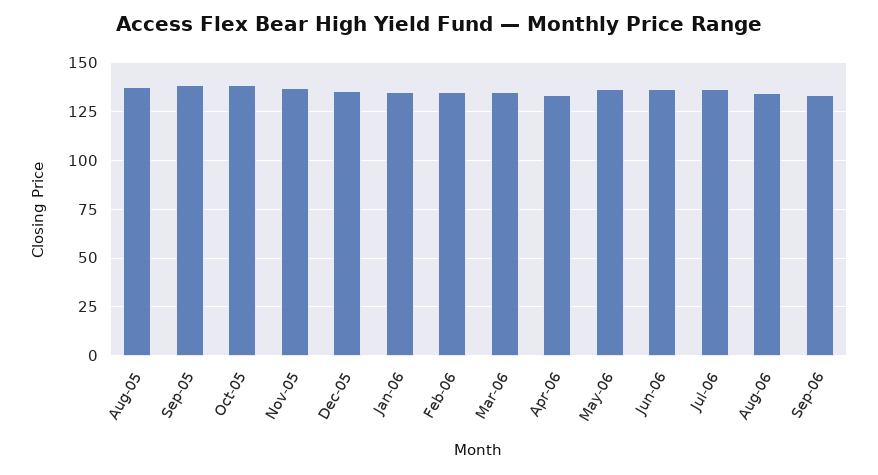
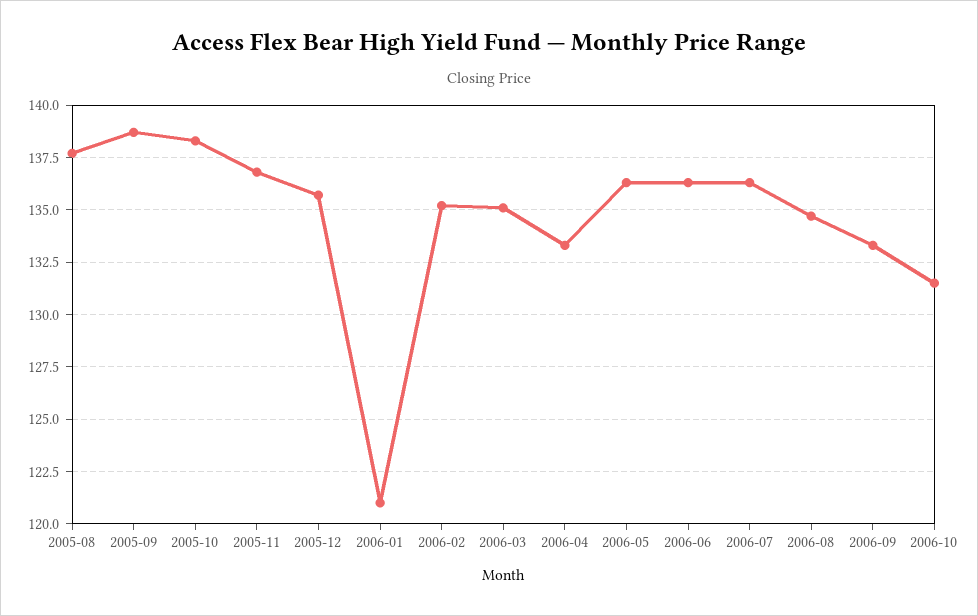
Jan-06: 135 -> 121
2006-10: none -> 131.5

